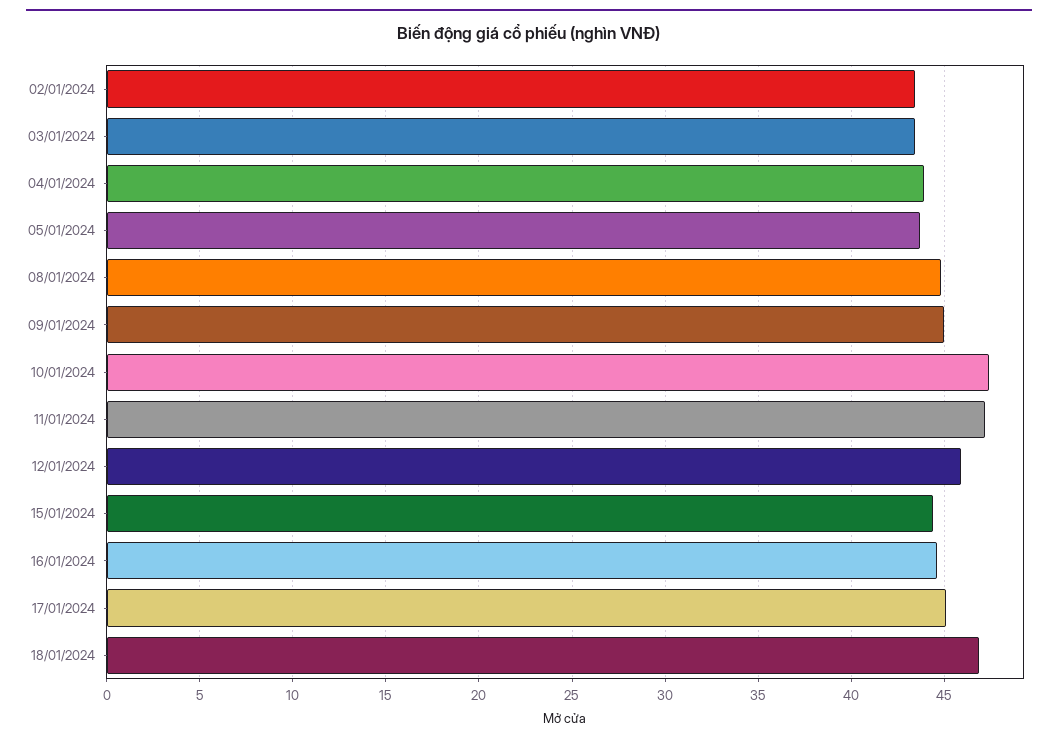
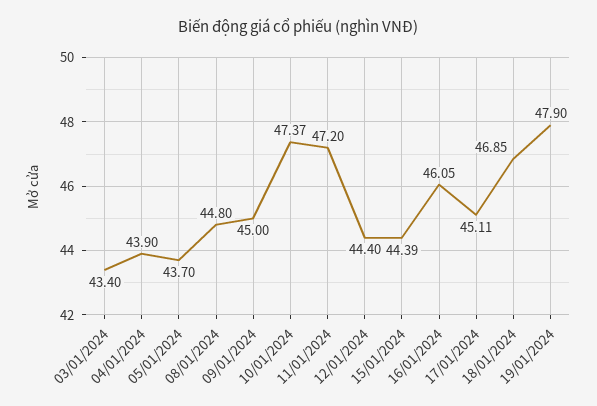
02/01/2024: 43.5 -> none
12/01/2024: 46 -> 44.4
16/01/2024: 44.5 -> 46.05
19/01/2024: none -> 47.9

